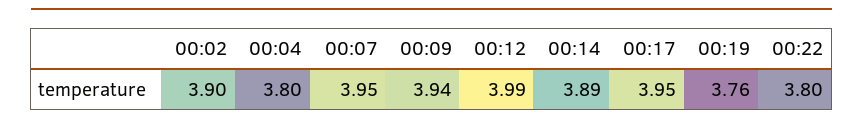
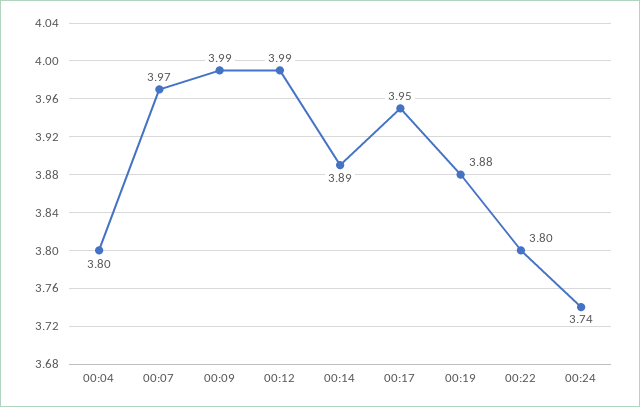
00:02: 3.9 -> none
00:07: 3.95 -> 3.97
00:09: 3.94 -> 3.99
00:19: 3.76 -> 3.88
00:24: none -> 3.74

